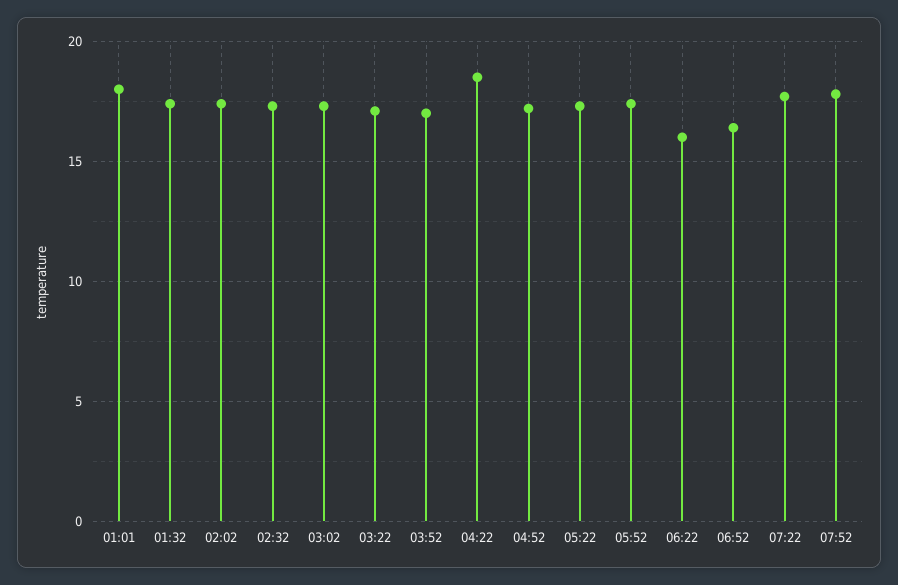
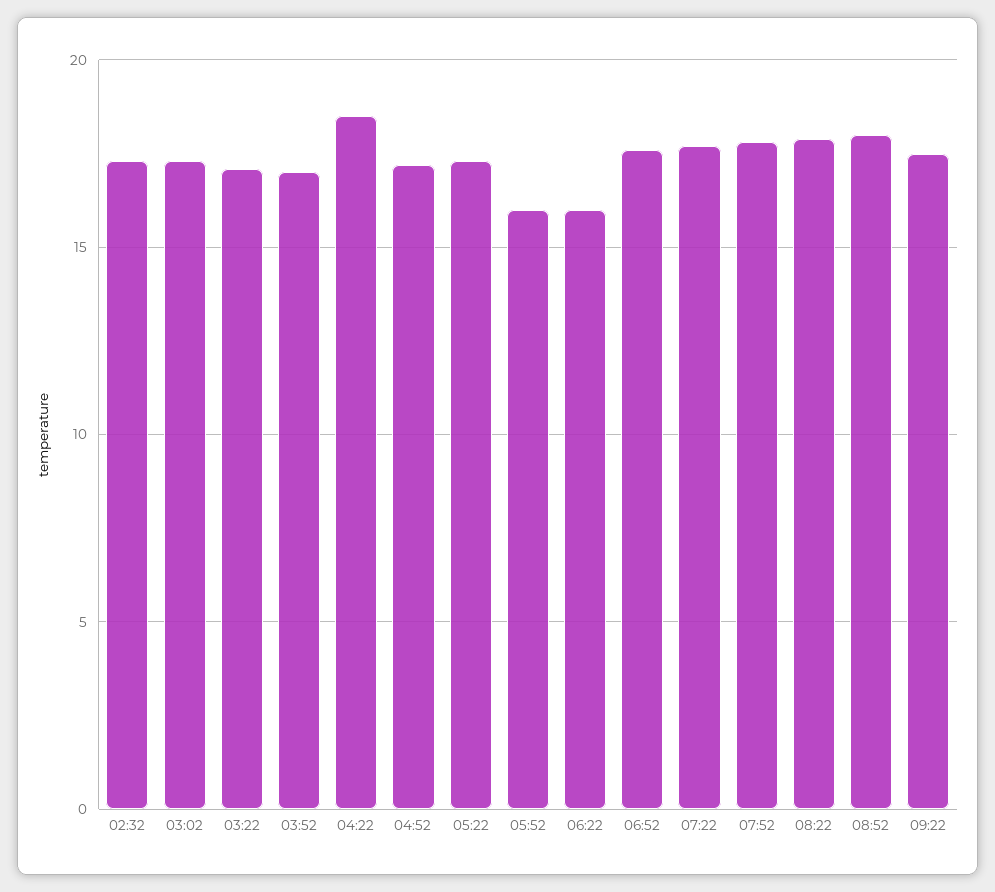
01:01: 18 -> none
01:32: 17.5 -> none
02:02: 17.5 -> none
05:52: 17.5 -> 16
06:52: 16.5 -> 17.5
08:22: none -> 18
08:52: none -> 18
09:22: none -> 17.5

